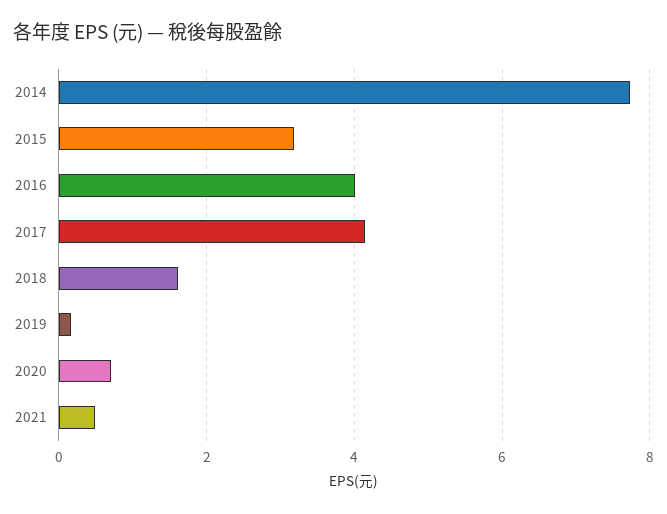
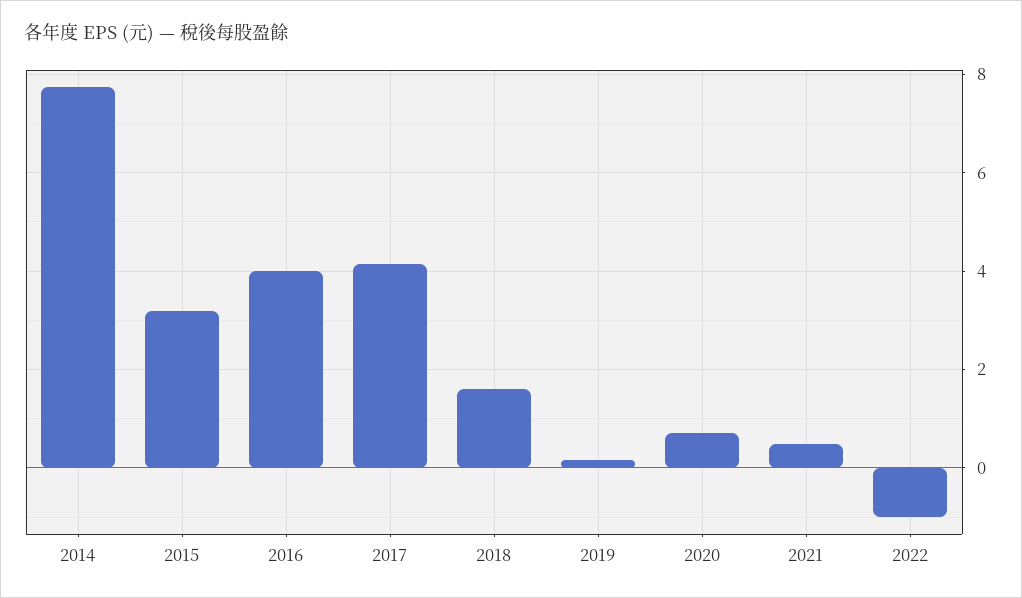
2022: none -> -1

